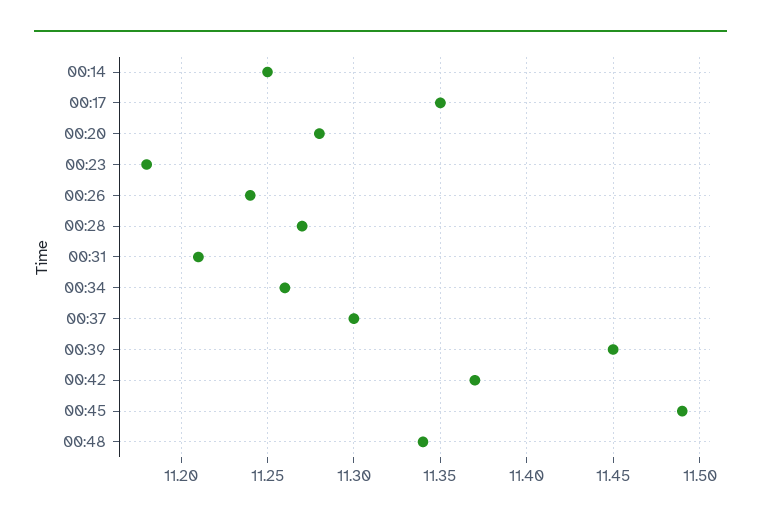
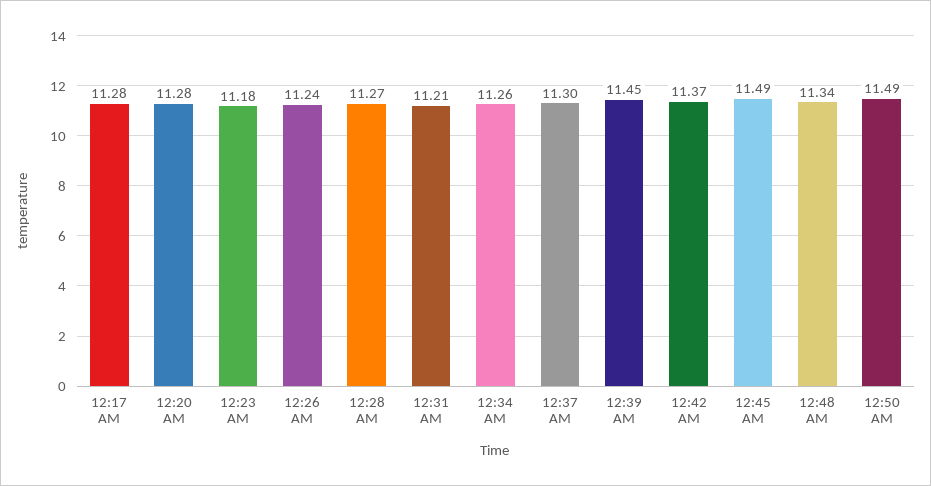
00:14: 11.25 -> none
00:17: 11.35 -> 11.28
12:50 AM: none -> 11.49

